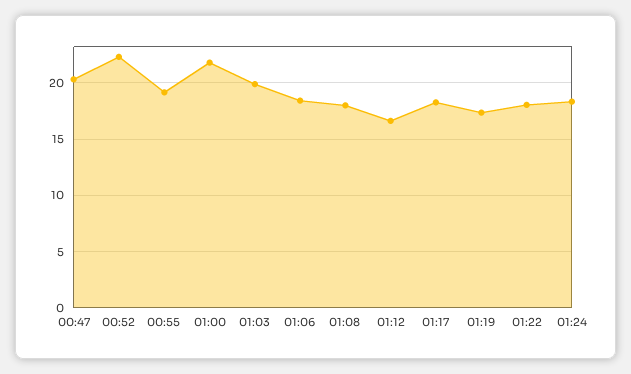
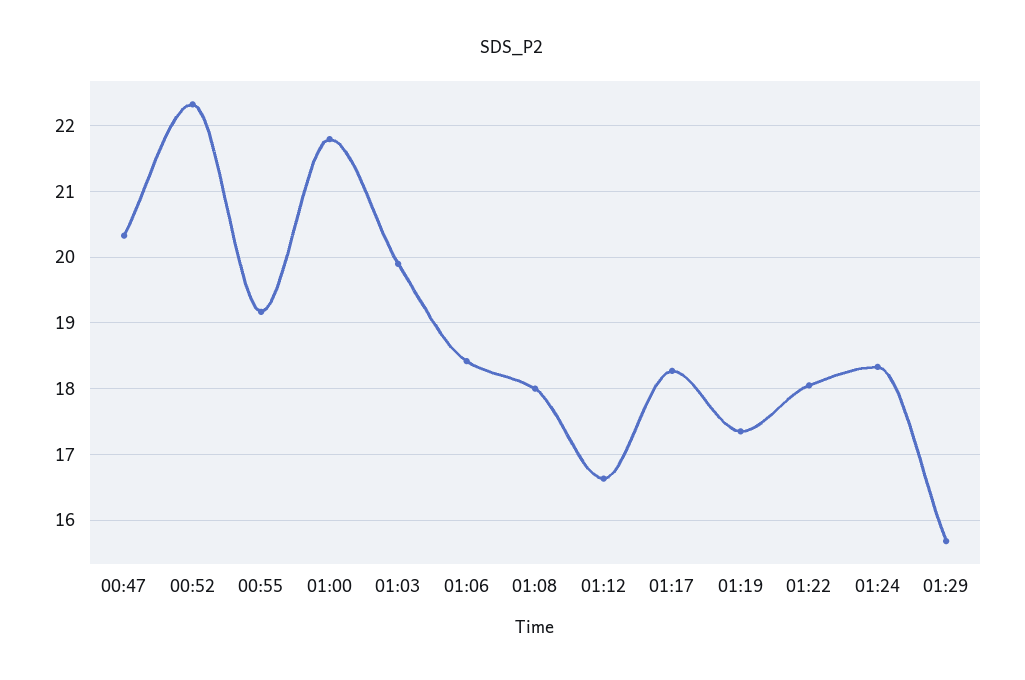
01:29: none -> 15.7

